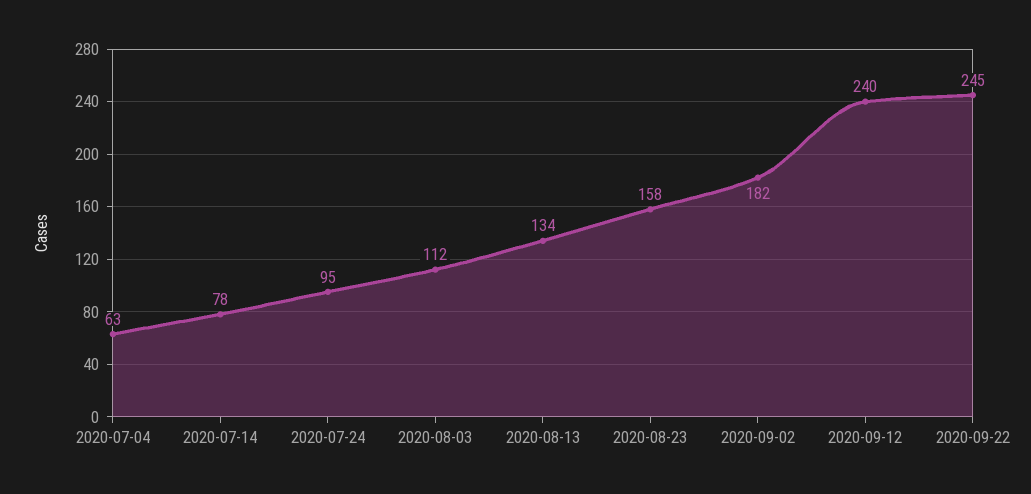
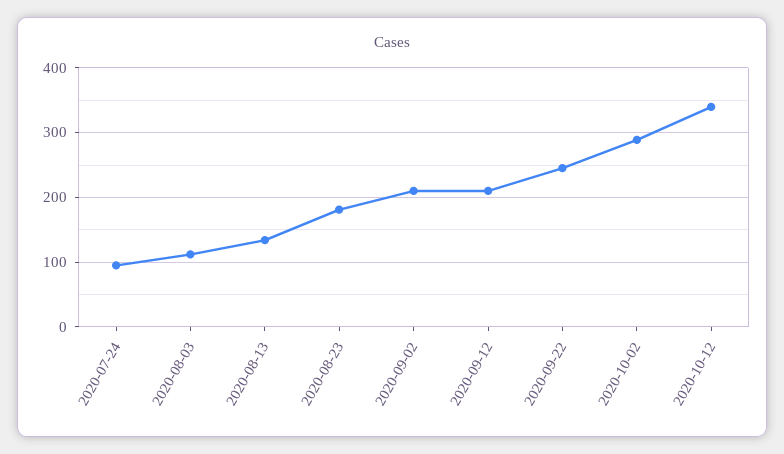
2020-07-04: 63 -> none
2020-07-14: 78 -> none
2020-08-23: 158 -> 180
2020-09-02: 182 -> 210
2020-09-12: 240 -> 210
2020-10-02: none -> 290
2020-10-12: none -> 340

